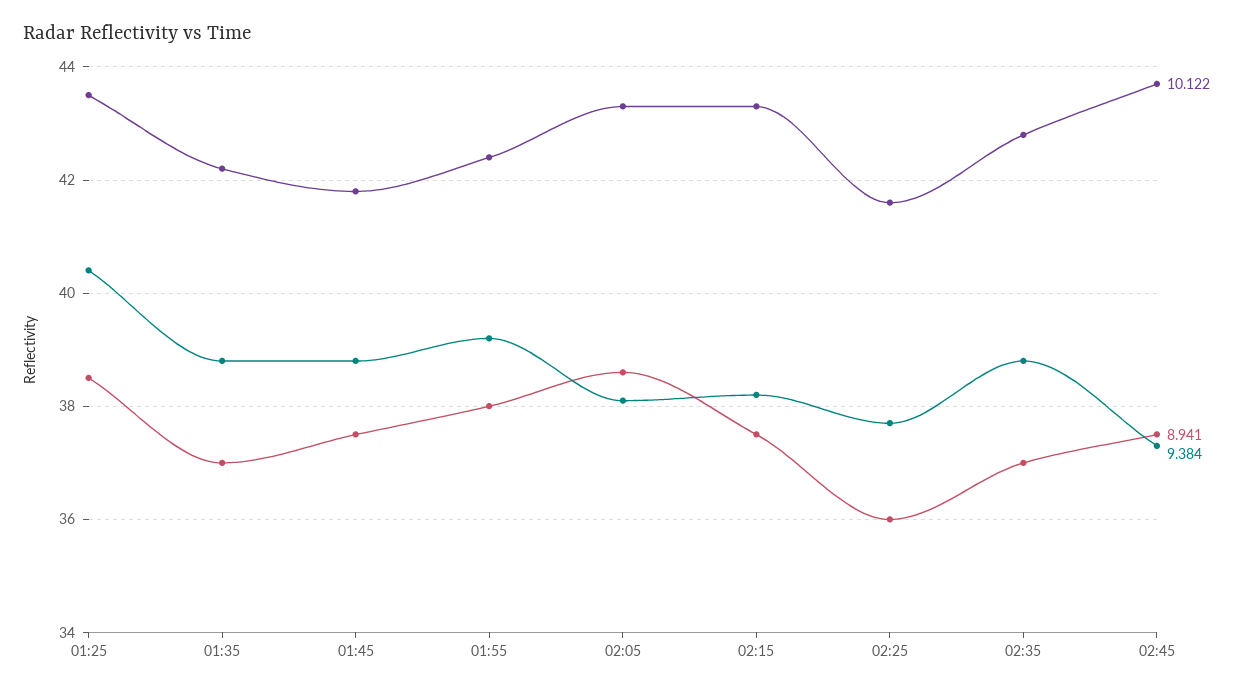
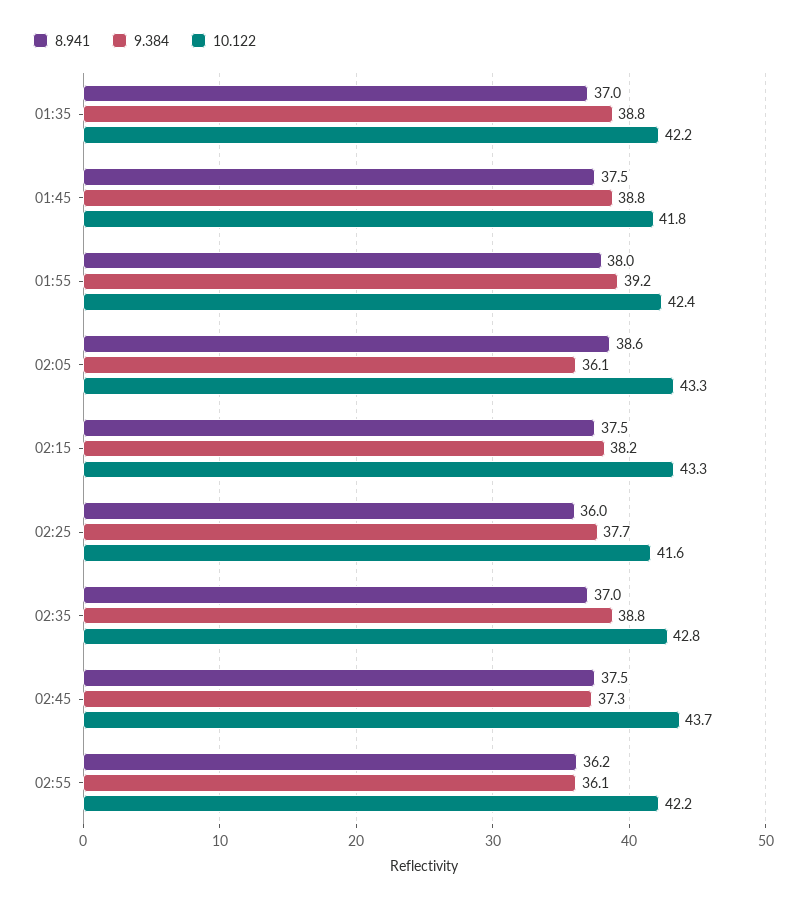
10.122, 01:25: 43.5 -> none
8.941, 01:25: 38.5 -> none
9.384, 01:25: 40.5 -> none
9.384, 02:05: 38 -> 36.1
8.941, 02:55: none -> 36.2
9.384, 02:55: none -> 36.1
10.122, 02:55: none -> 42.2

